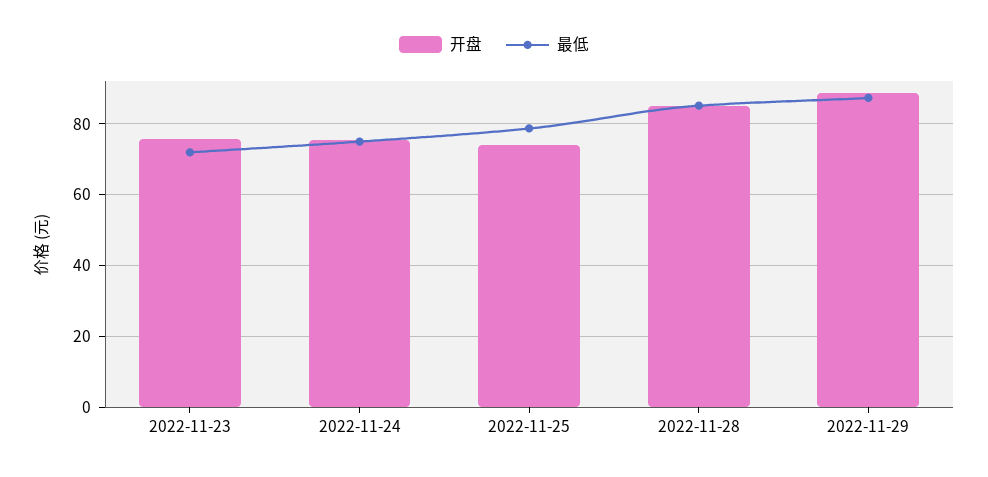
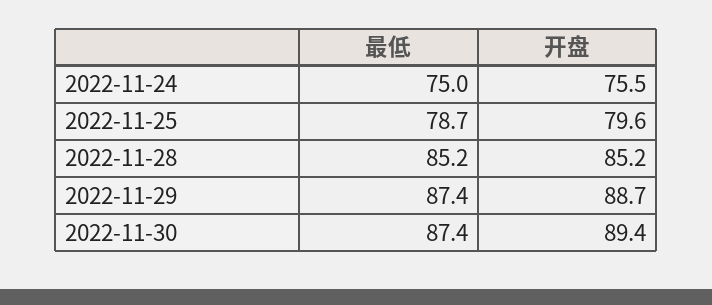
开盘, 2022-11-23: 76 -> none
最低, 2022-11-23: 72 -> none
开盘, 2022-11-25: 74 -> 79.6
最低, 2022-11-30: none -> 87.4
开盘, 2022-11-30: none -> 89.4

